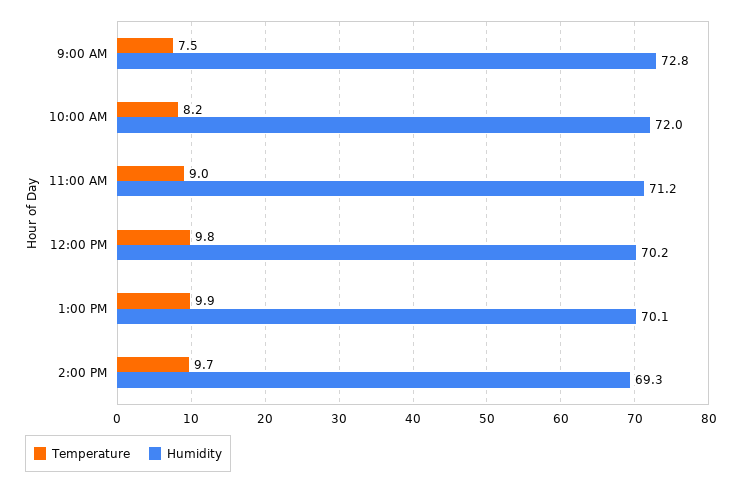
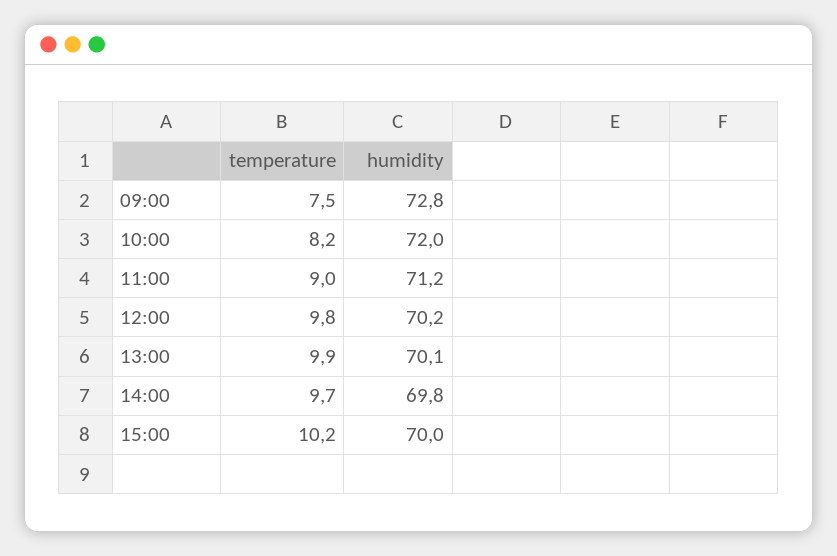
Humidity, 2:00 PM: 69.3 -> 69.8
Temperature, 15:00: none -> 10.2
Humidity, 15:00: none -> 70

